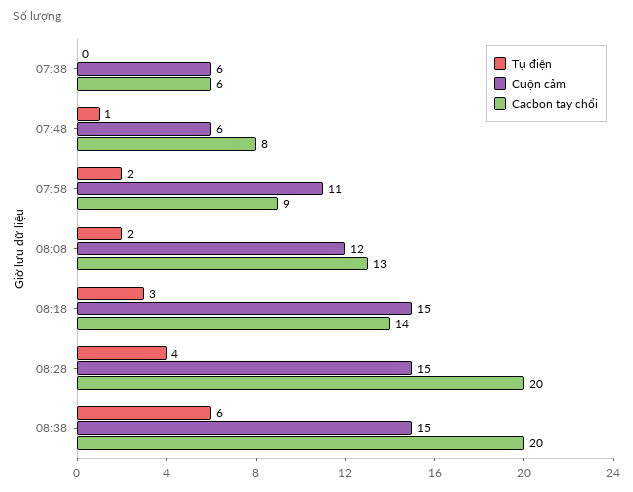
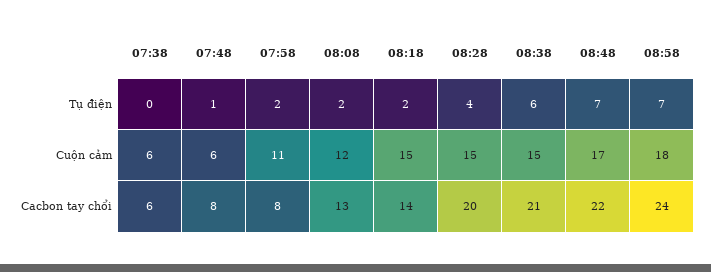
Cacbon tay chổi, 07:58: 9 -> 8
Tụ điện, 08:18: 3 -> 2
Cacbon tay chổi, 08:38: 20 -> 21
Tụ điện, 08:48: none -> 7
Tụ điện, 08:58: none -> 7
Cuộn cảm, 08:48: none -> 17
Cuộn cảm, 08:58: none -> 18
Cacbon tay chổi, 08:48: none -> 22
Cacbon tay chổi, 08:58: none -> 24

